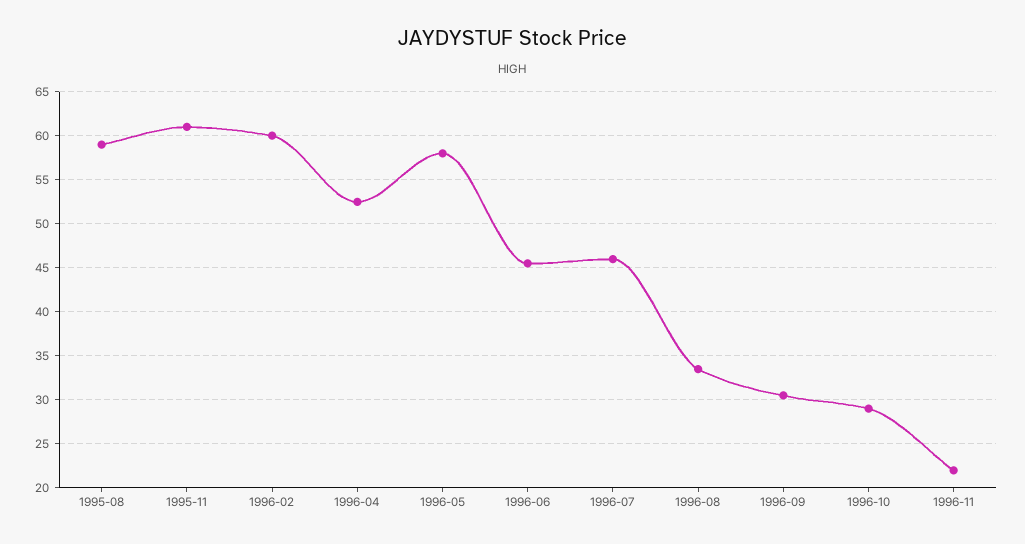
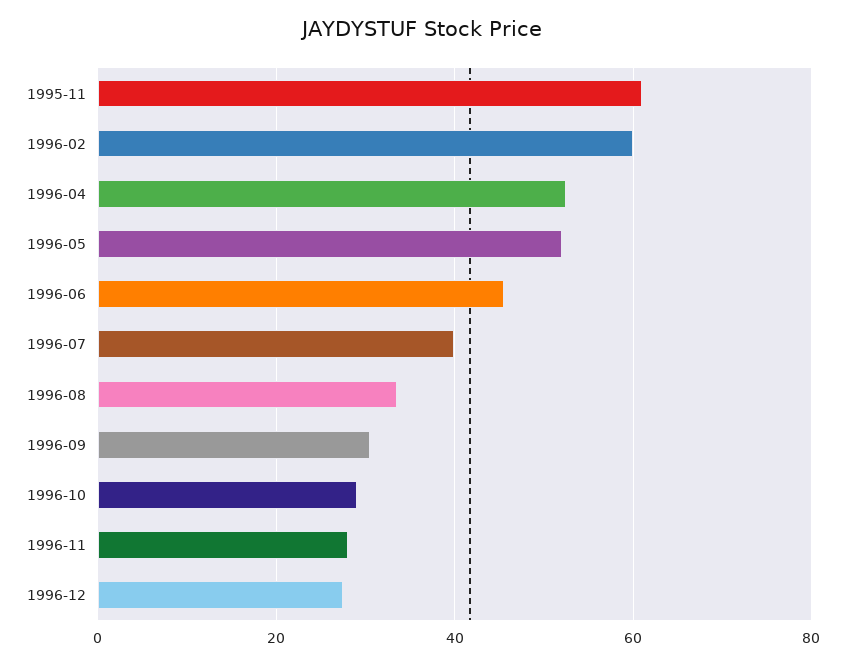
1995-08: 59 -> none
1996-05: 58 -> 52
1996-07: 46 -> 40
1996-11: 22 -> 28
1996-12: none -> 28

